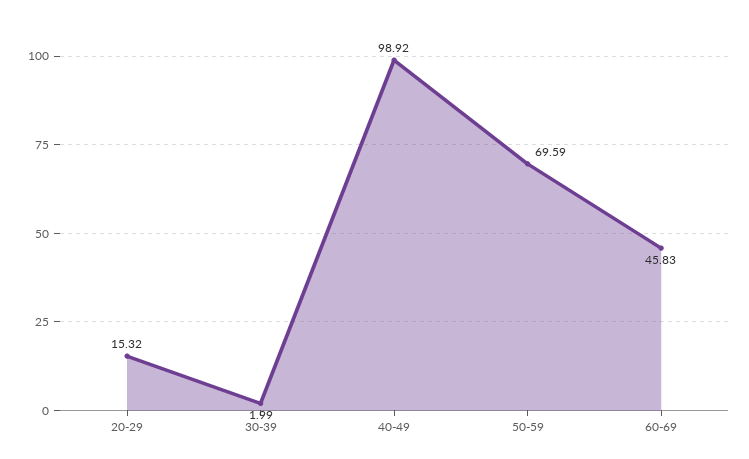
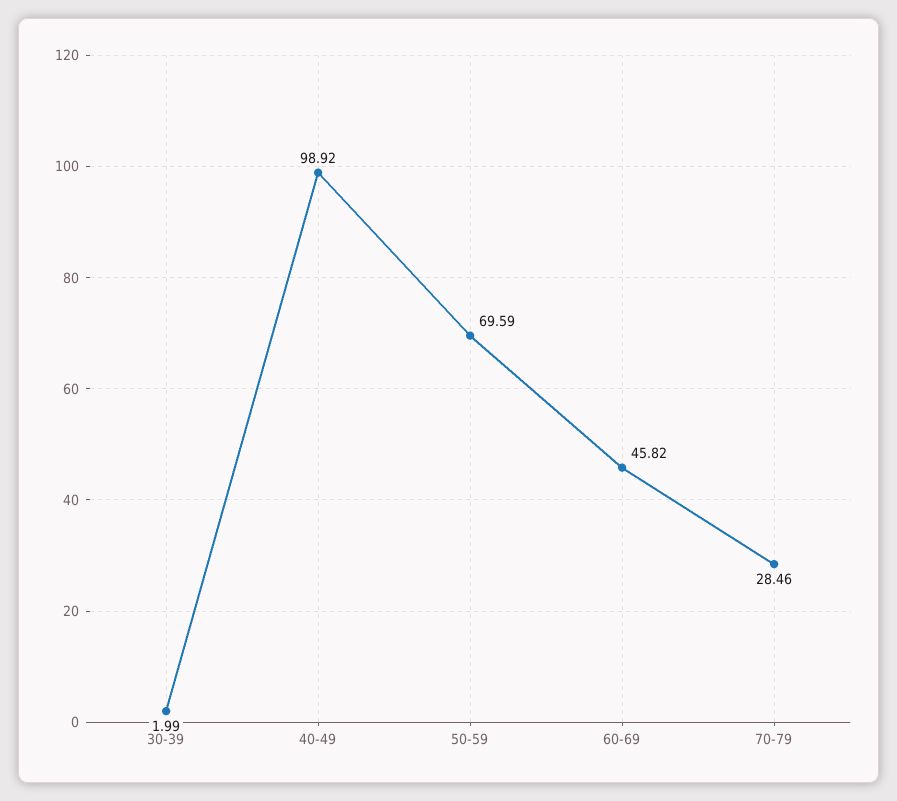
20-29: 15.32 -> none
60-69: 45.83 -> 45.82
70-79: none -> 28.46

